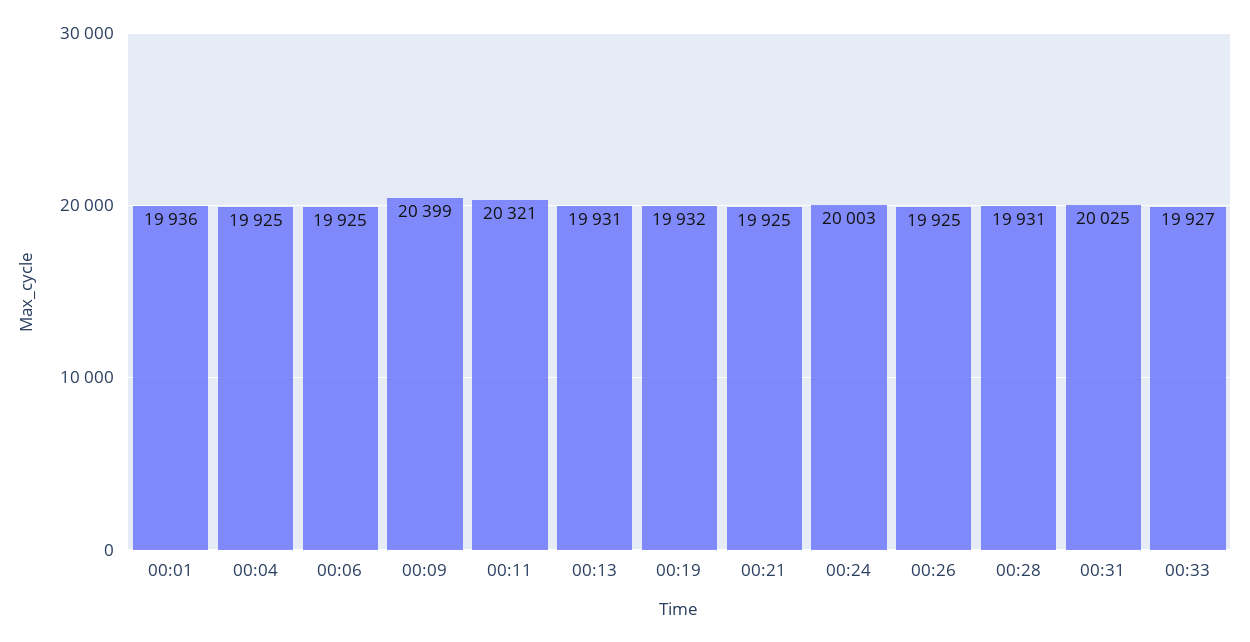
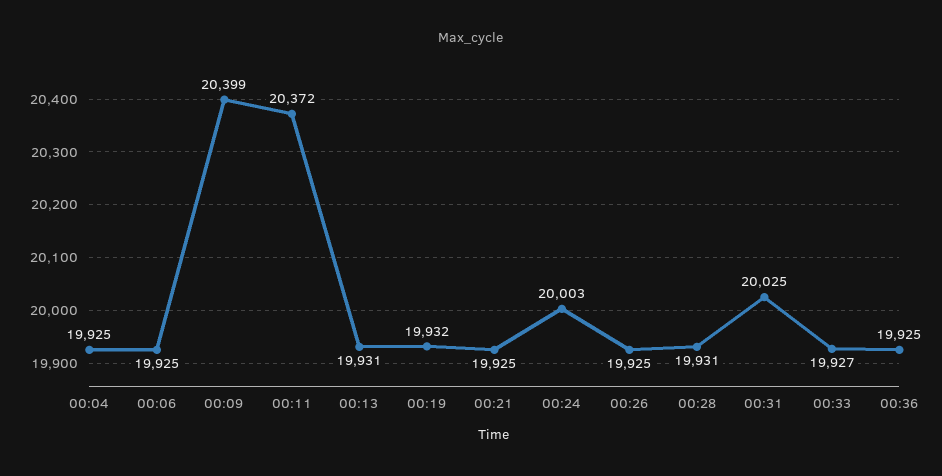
00:01: 19936 -> none
00:11: 20321 -> 20372
00:36: none -> 19925

